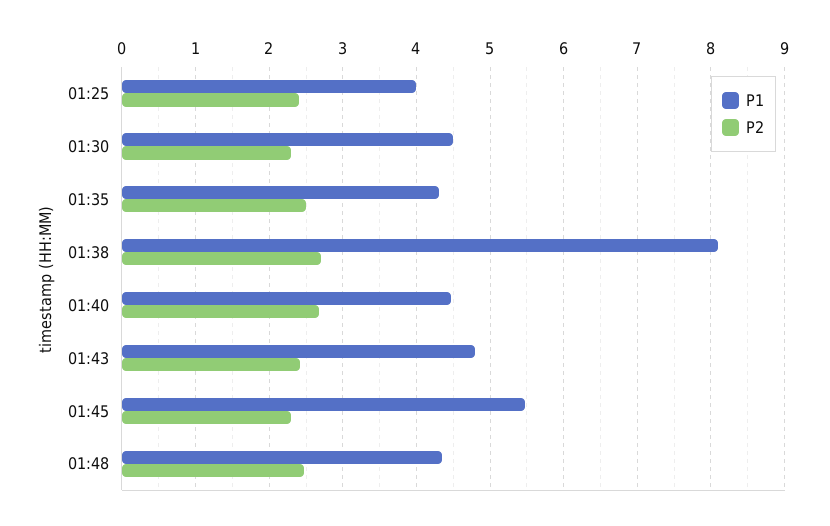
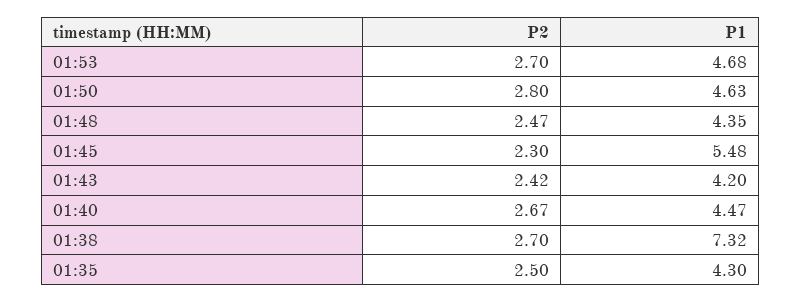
P1, 01:25: 4 -> none
P2, 01:25: 2.4 -> none
P1, 01:30: 4.5 -> none
P2, 01:30: 2.3 -> none
P1, 01:38: 8.1 -> 7.32
P1, 01:43: 4.8 -> 4.2
P2, 01:53: none -> 2.7
P1, 01:53: none -> 4.68
P2, 01:50: none -> 2.8
P1, 01:50: none -> 4.63

